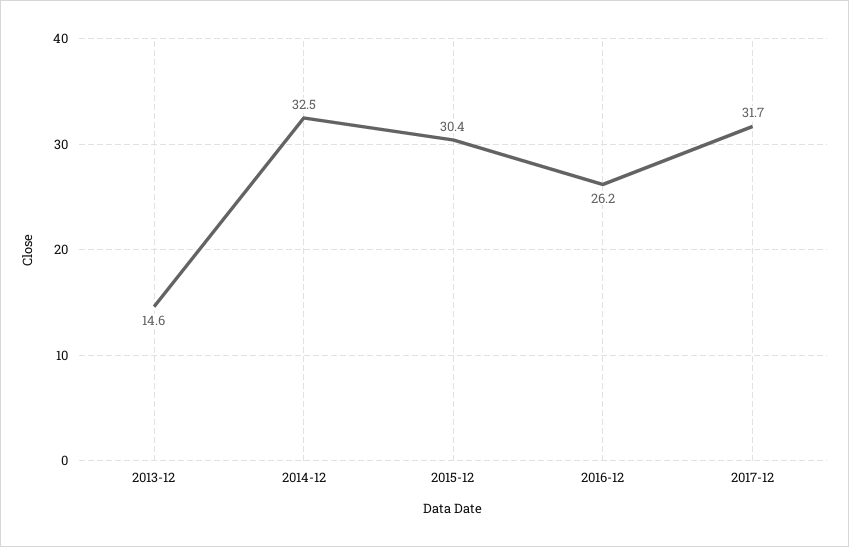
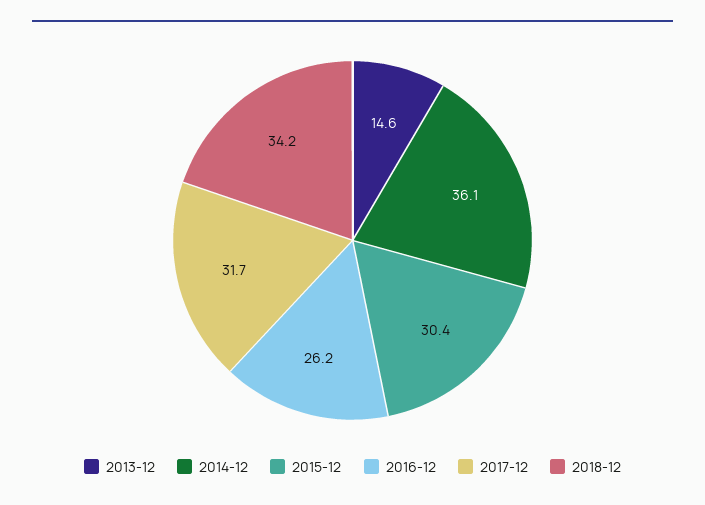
2014-12: 32.5 -> 36.1
2018-12: none -> 34.2

